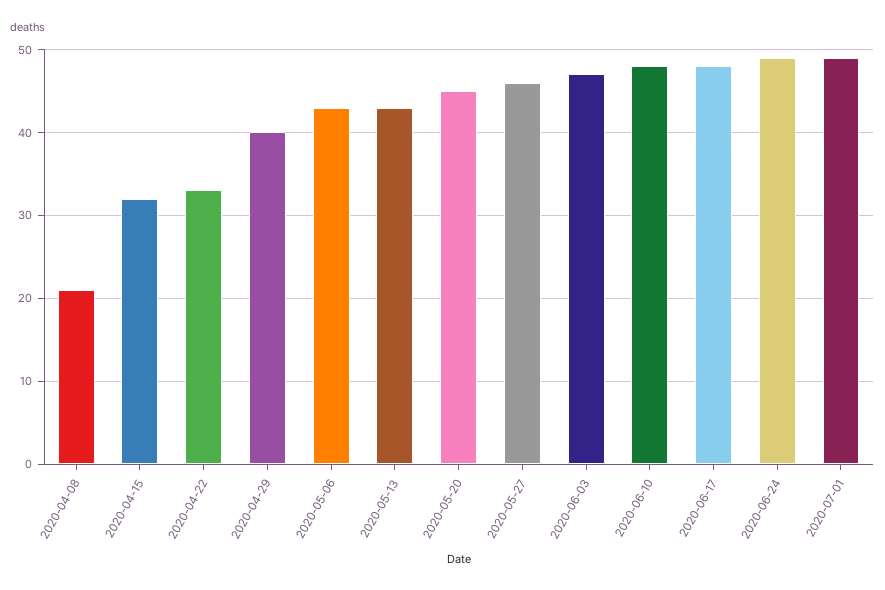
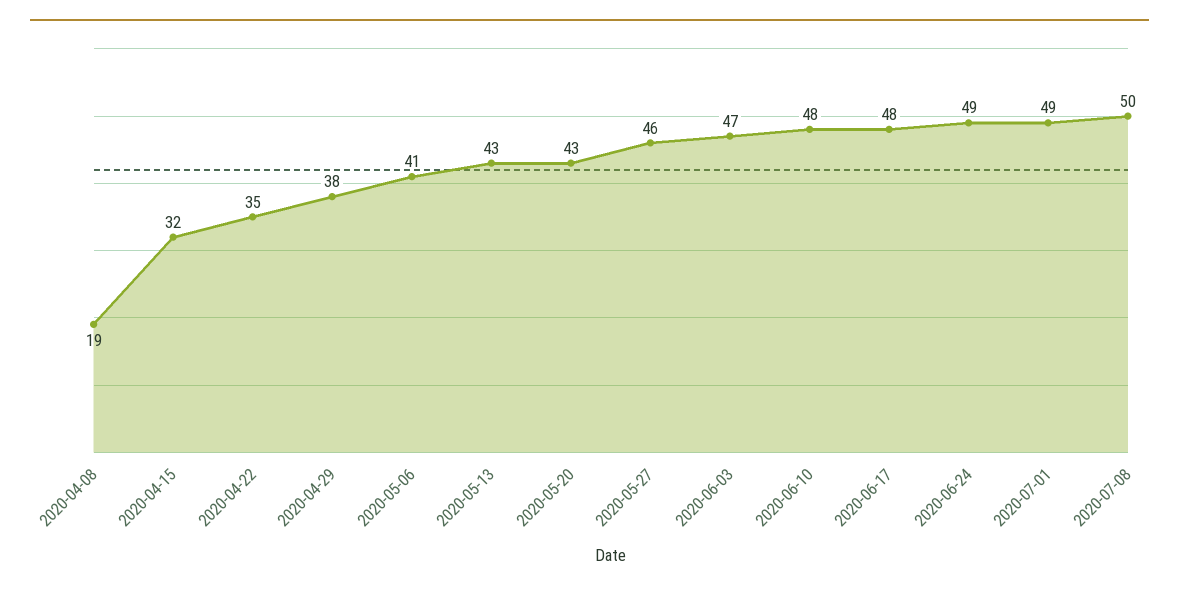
2020-04-08: 21 -> 19
2020-04-22: 33 -> 35
2020-04-29: 40 -> 38
2020-05-06: 43 -> 41
2020-05-20: 45 -> 43
2020-07-08: none -> 50

